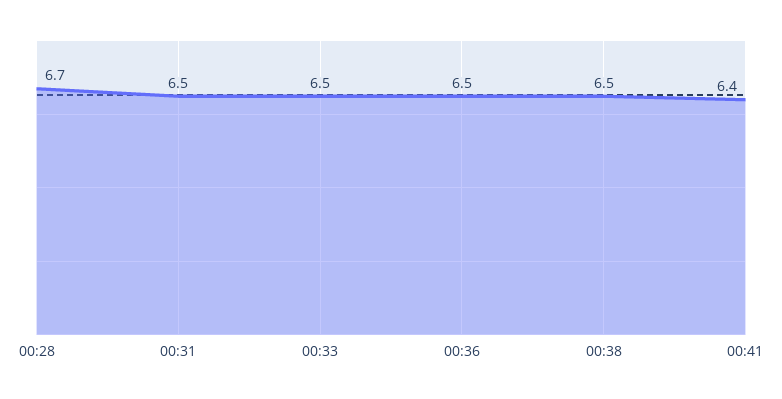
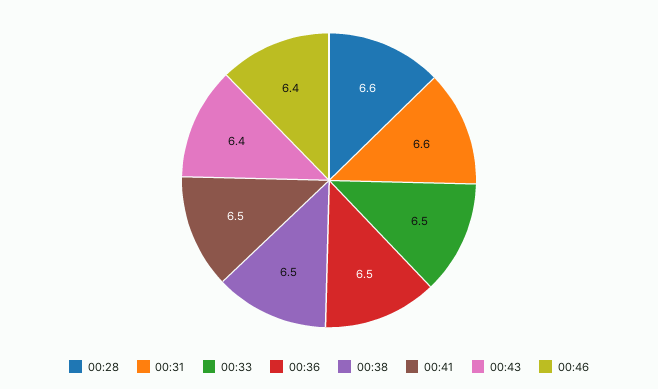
00:28: 6.7 -> 6.6
00:31: 6.5 -> 6.6
00:41: 6.4 -> 6.5
00:43: none -> 6.4
00:46: none -> 6.4

